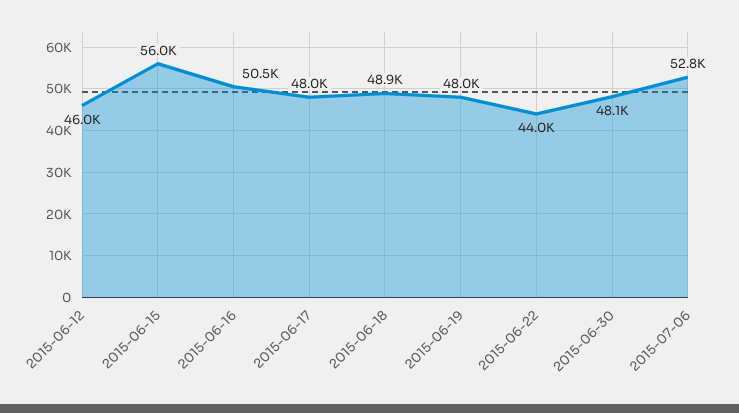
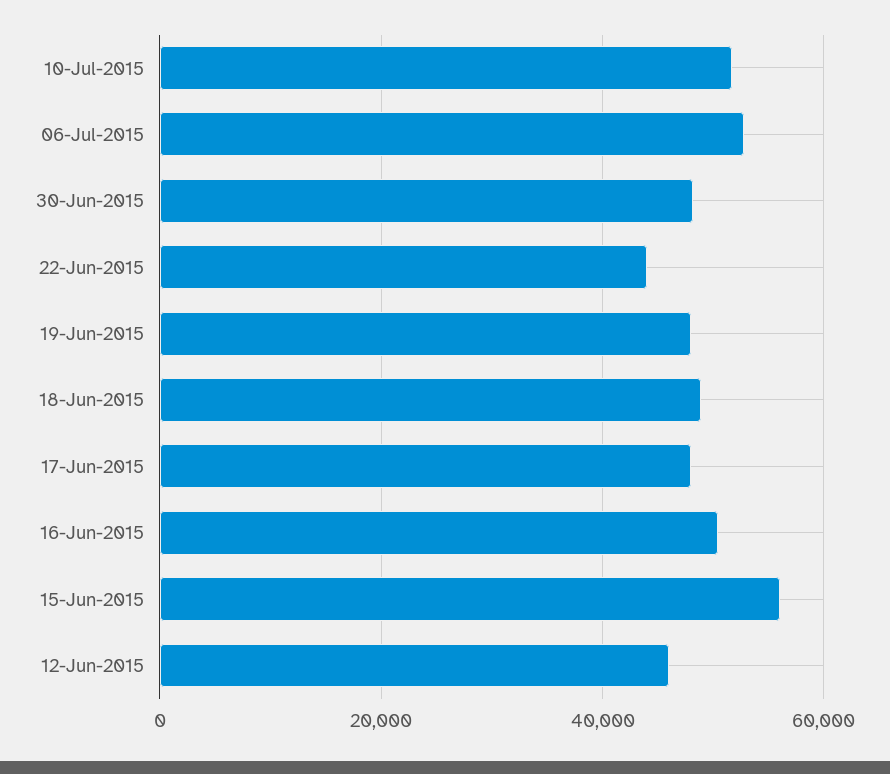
10-Jul-2015: none -> 52000

